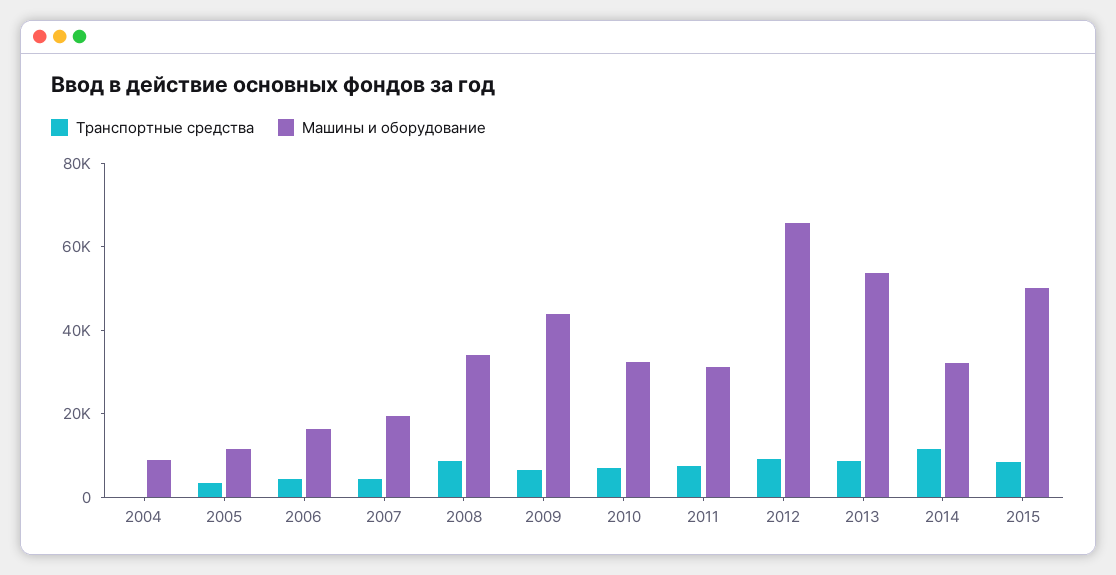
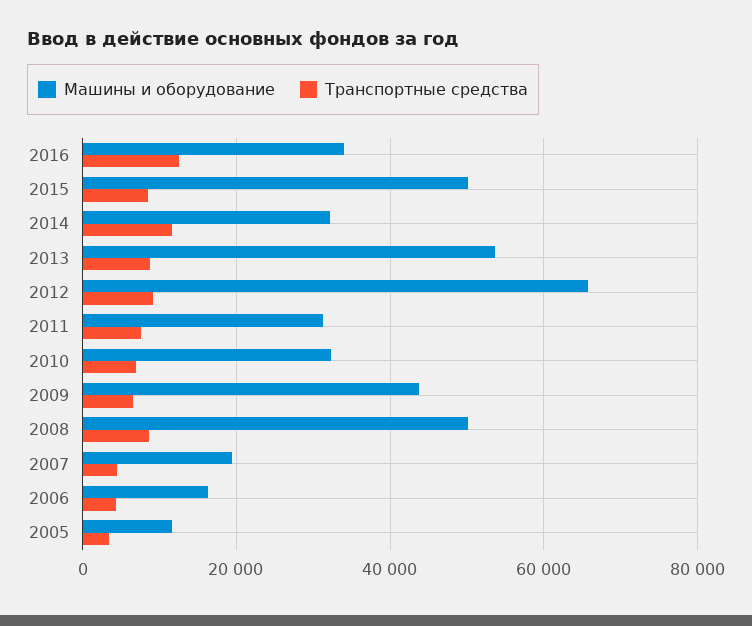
Транспортные средства, 2004: 0 -> none
Машины и оборудование, 2004: 10000 -> none
Машины и оборудование, 2008: 35000 -> 50000
Машины и оборудование, 2016: none -> 34000
Транспортные средства, 2016: none -> 12000

